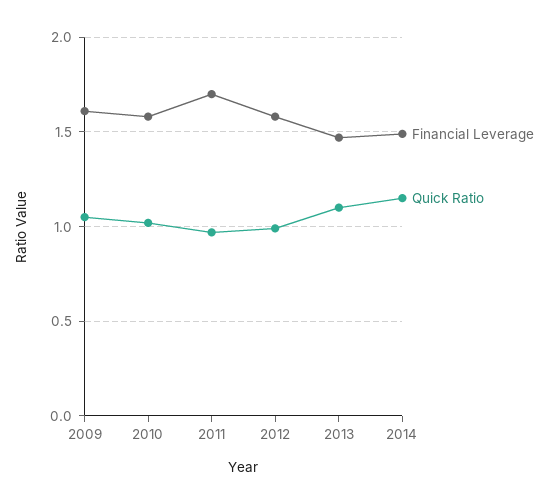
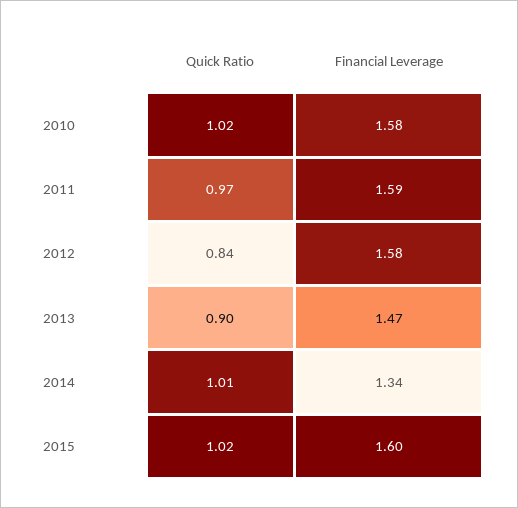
Financial Leverage, 2009: 1.6 -> none
Quick Ratio, 2009: 1.05 -> none
Financial Leverage, 2011: 1.7 -> 1.59
Quick Ratio, 2012: 1 -> 0.84
Quick Ratio, 2013: 1.1 -> 0.9
Financial Leverage, 2014: 1.5 -> 1.34
Quick Ratio, 2014: 1.15 -> 1.01
Quick Ratio, 2015: none -> 1.02
Financial Leverage, 2015: none -> 1.6

